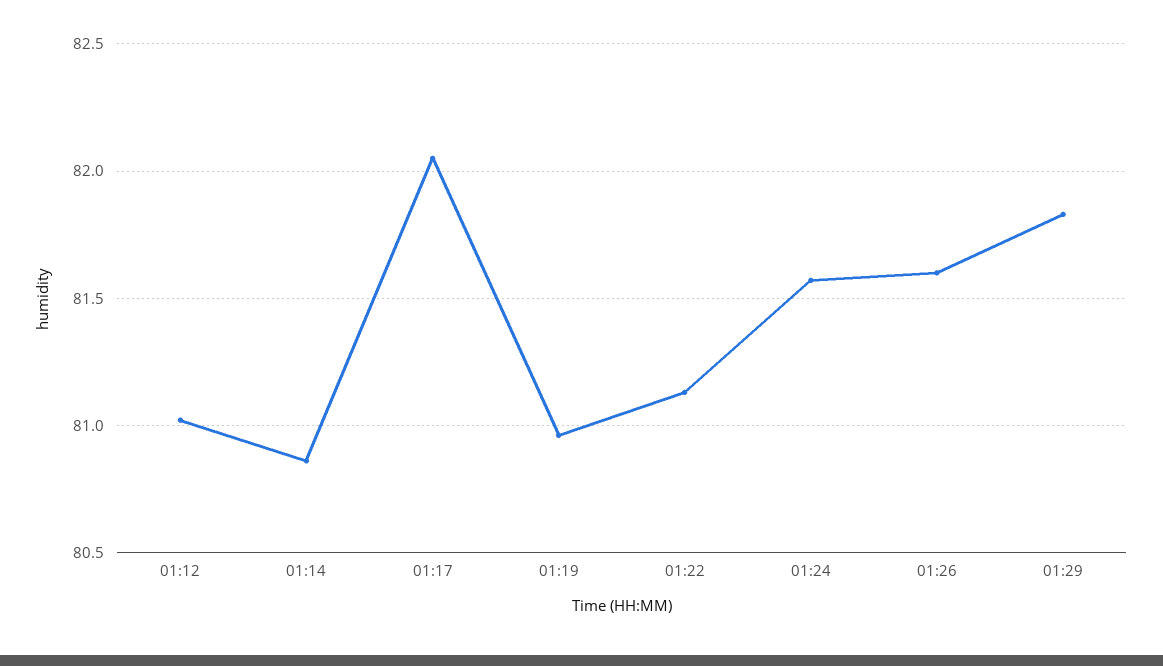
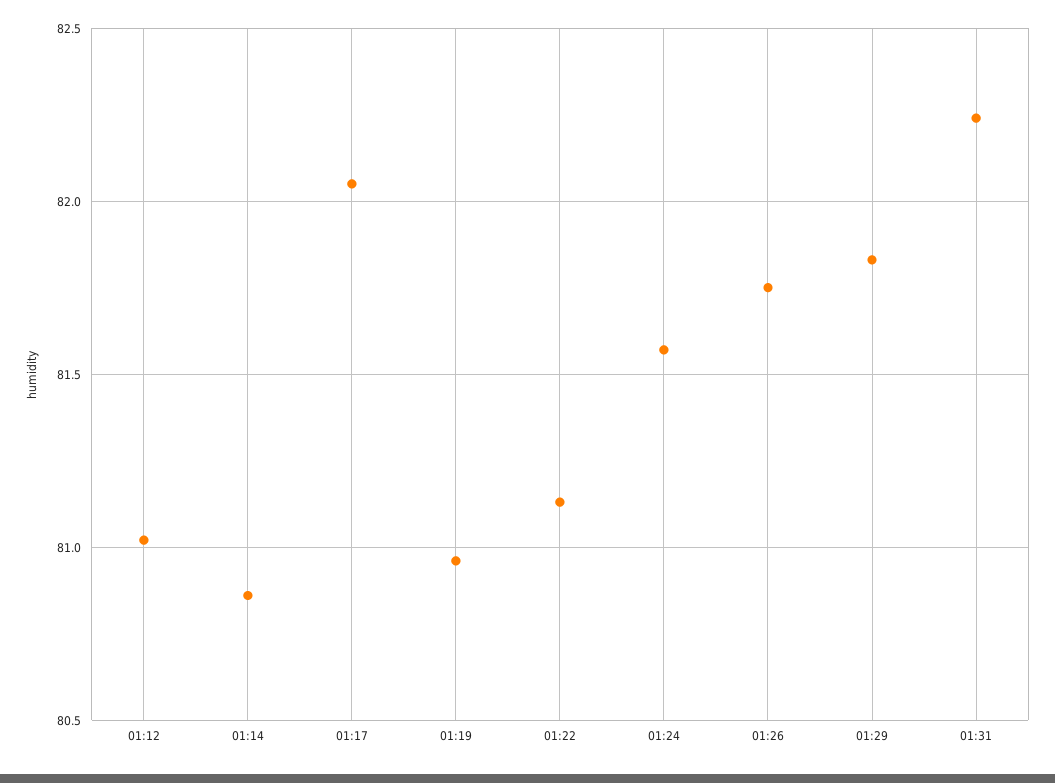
01:26: 81.6 -> 81.75
01:31: none -> 82.25

